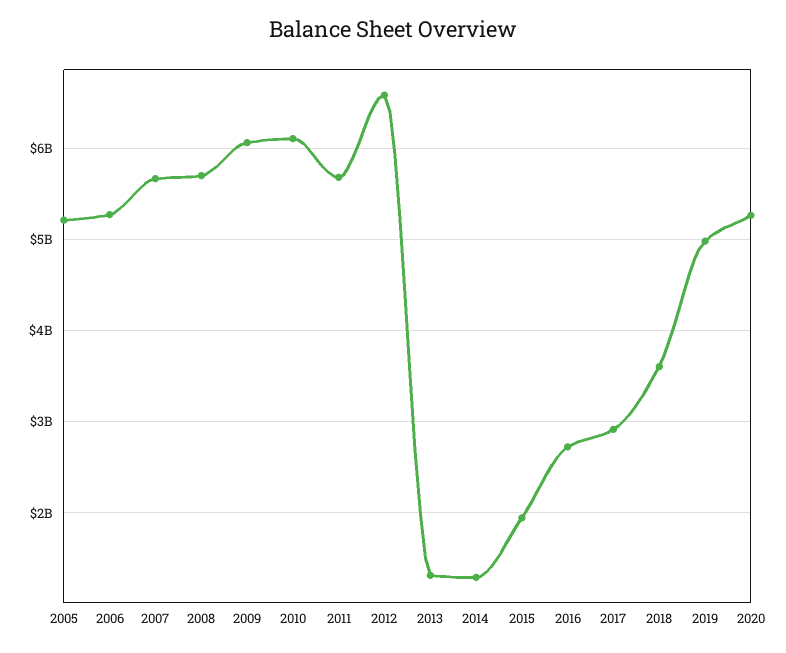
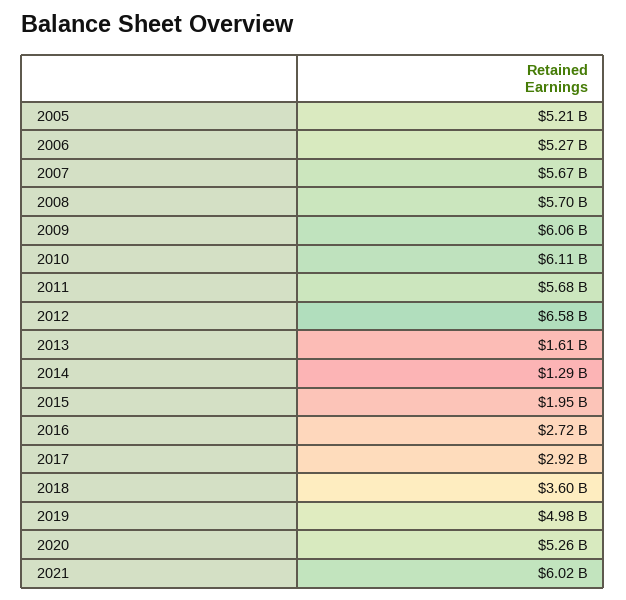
2013: 1300000000 -> 1610000000
2021: none -> 6020000000

